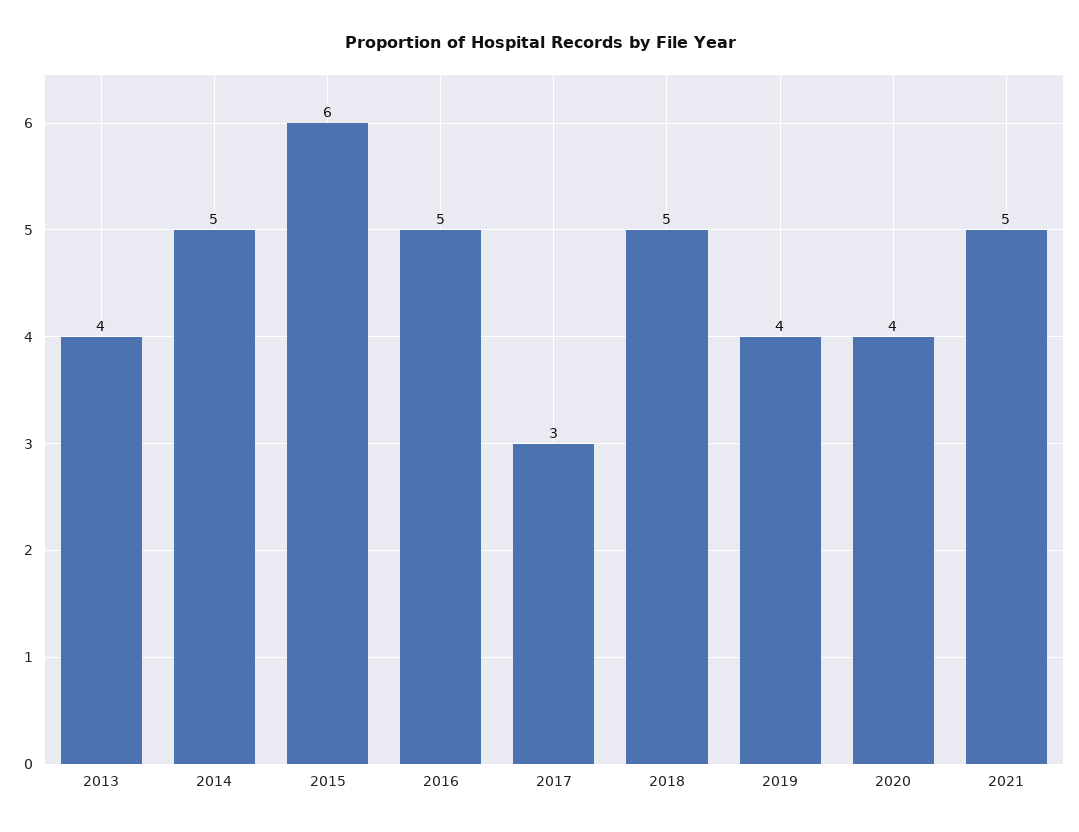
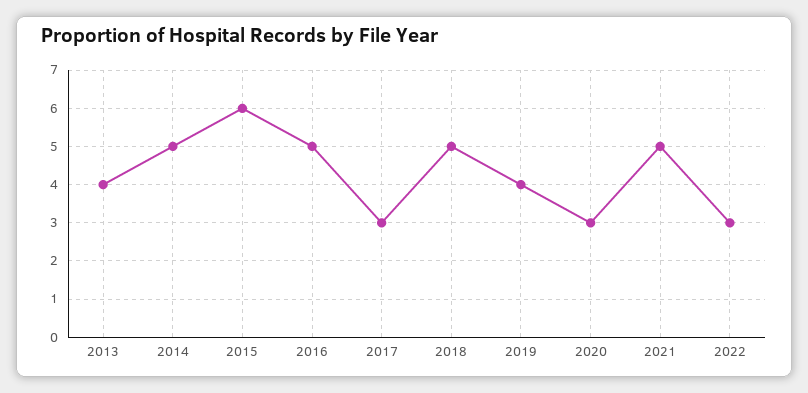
2020: 4 -> 3
2022: none -> 3

